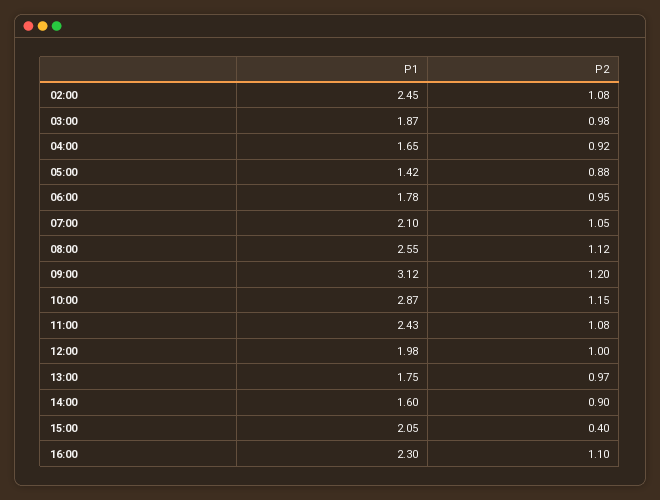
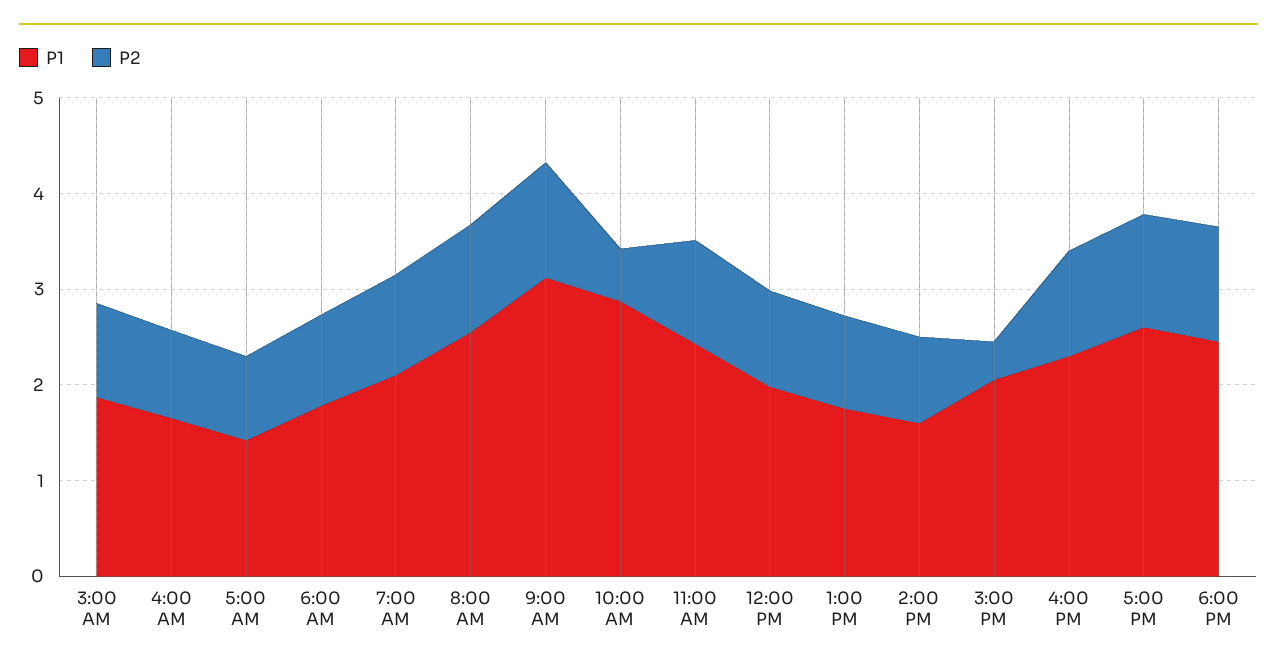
P1, 02:00: 2.45 -> none
P2, 02:00: 1.08 -> none
P2, 10:00: 1.15 -> 0.6
P1, 5:00 PM: none -> 2.6
P2, 5:00 PM: none -> 1.2
P1, 6:00 PM: none -> 2.4
P2, 6:00 PM: none -> 1.2

